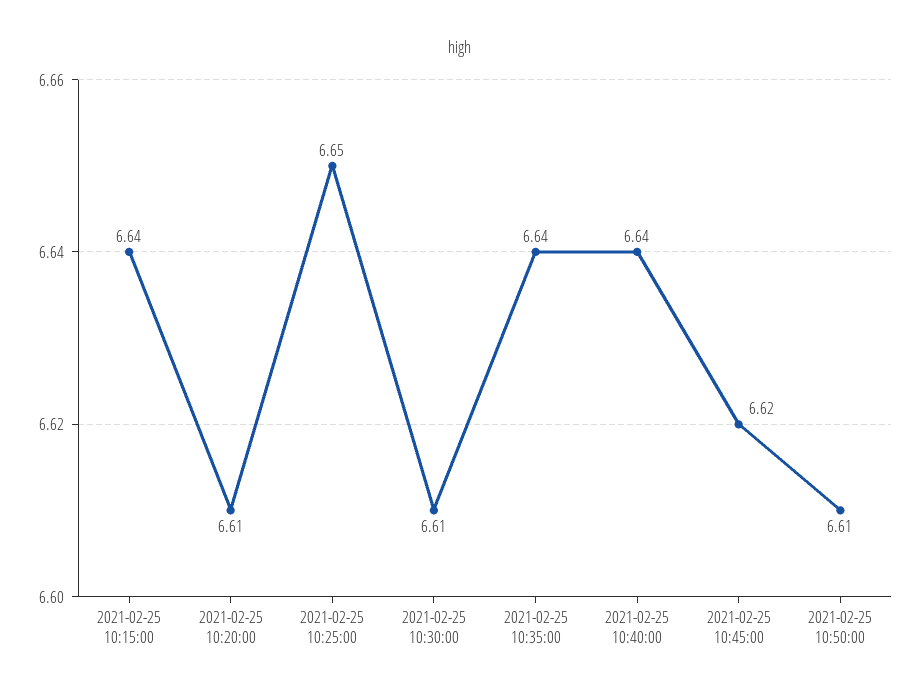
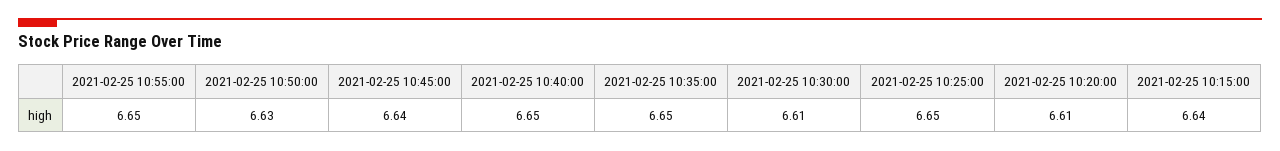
2021-02-25 10:35:00: 6.64 -> 6.65
2021-02-25 10:40:00: 6.64 -> 6.65
2021-02-25 10:45:00: 6.62 -> 6.64
2021-02-25 10:50:00: 6.61 -> 6.63
2021-02-25 10:55:00: none -> 6.65

